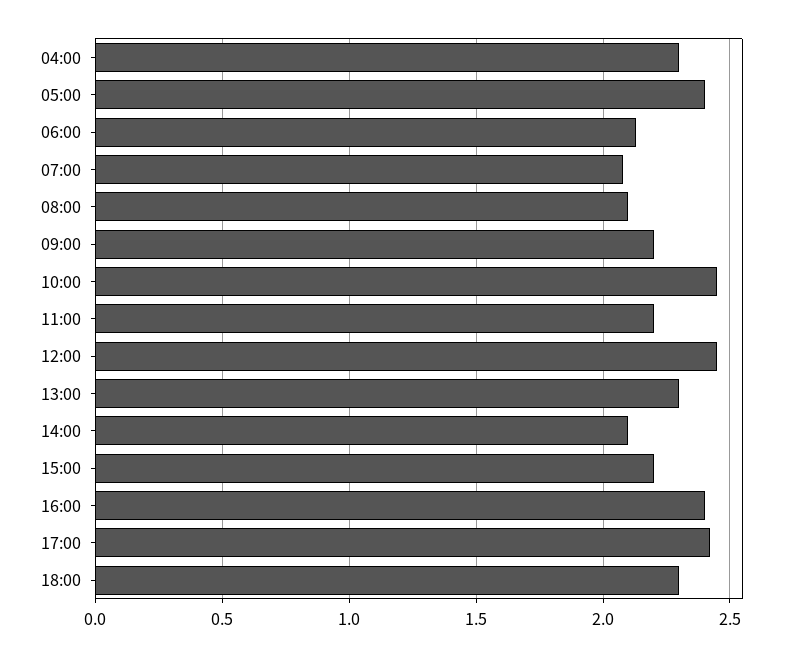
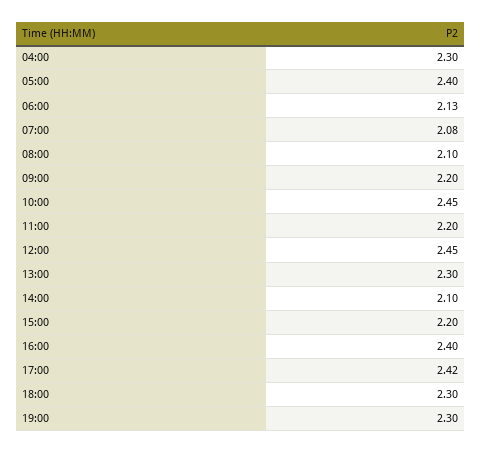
19:00: none -> 2.3

